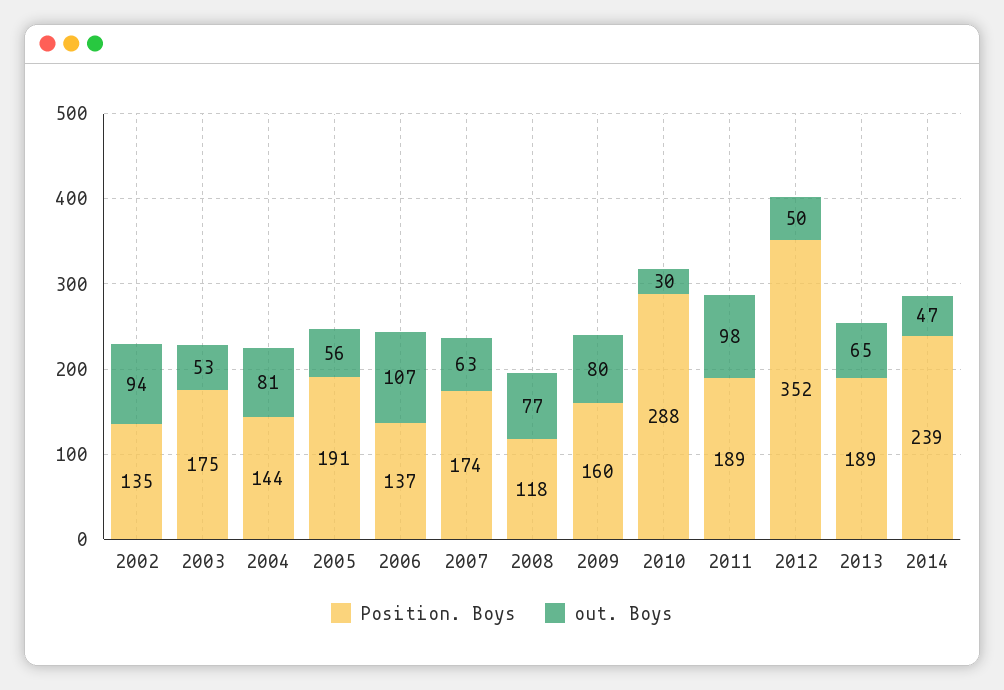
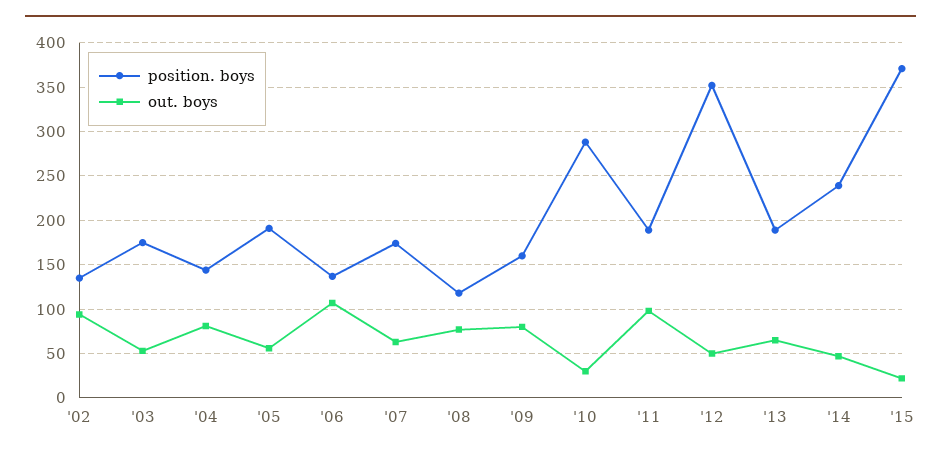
Position. Boys, '15: none -> 370
out. Boys, '15: none -> 20

